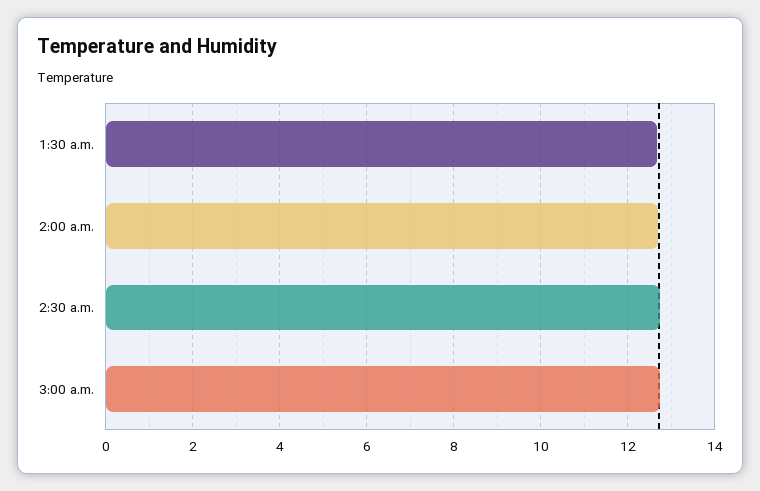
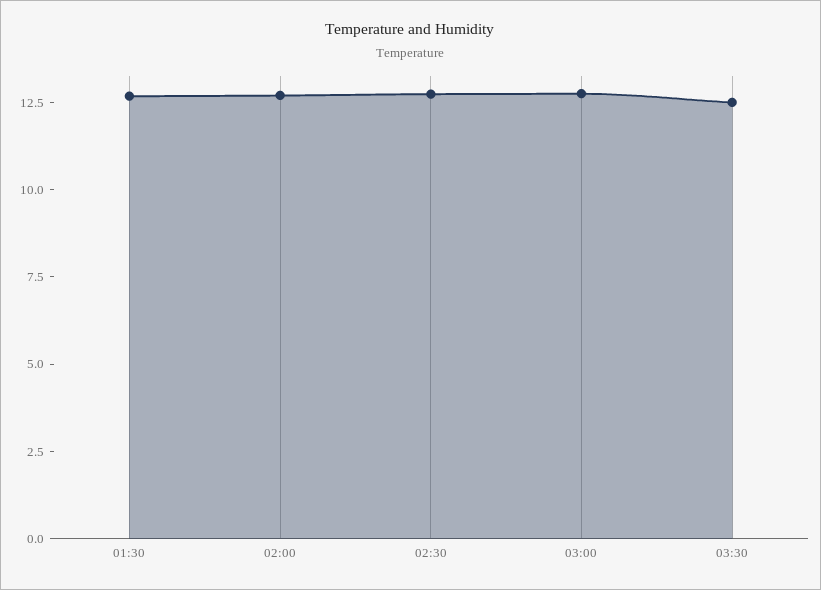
03:30: none -> 12.5

